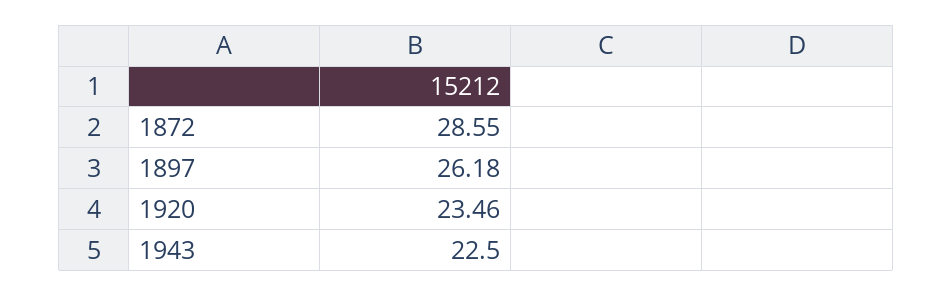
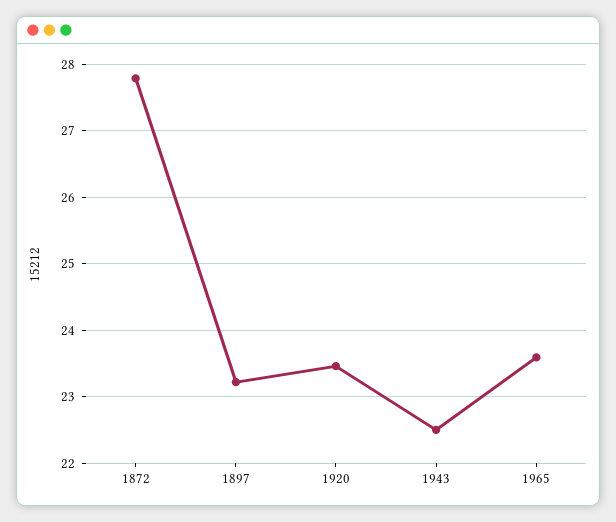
1872: 28.55 -> 27.8
1897: 26.18 -> 23.2
1965: none -> 23.6

